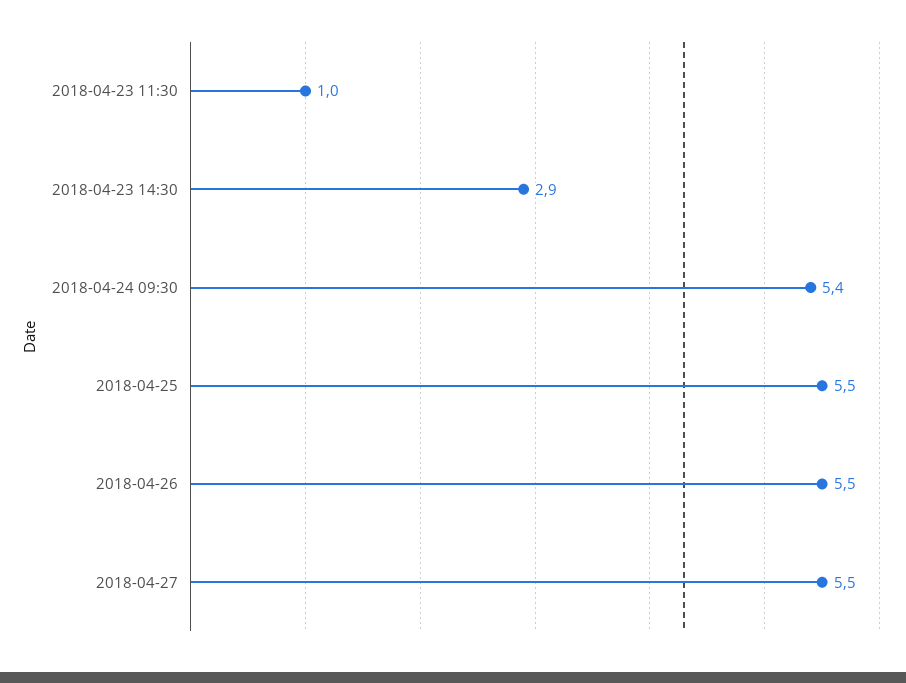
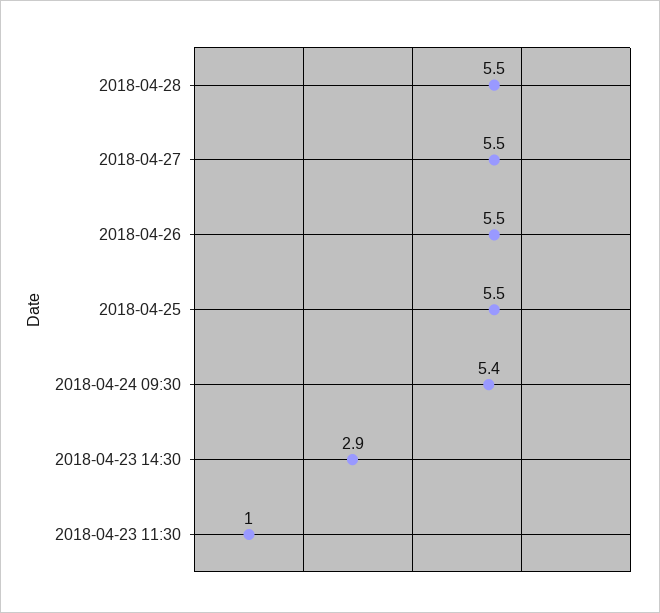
2018-04-28: none -> 5.5

